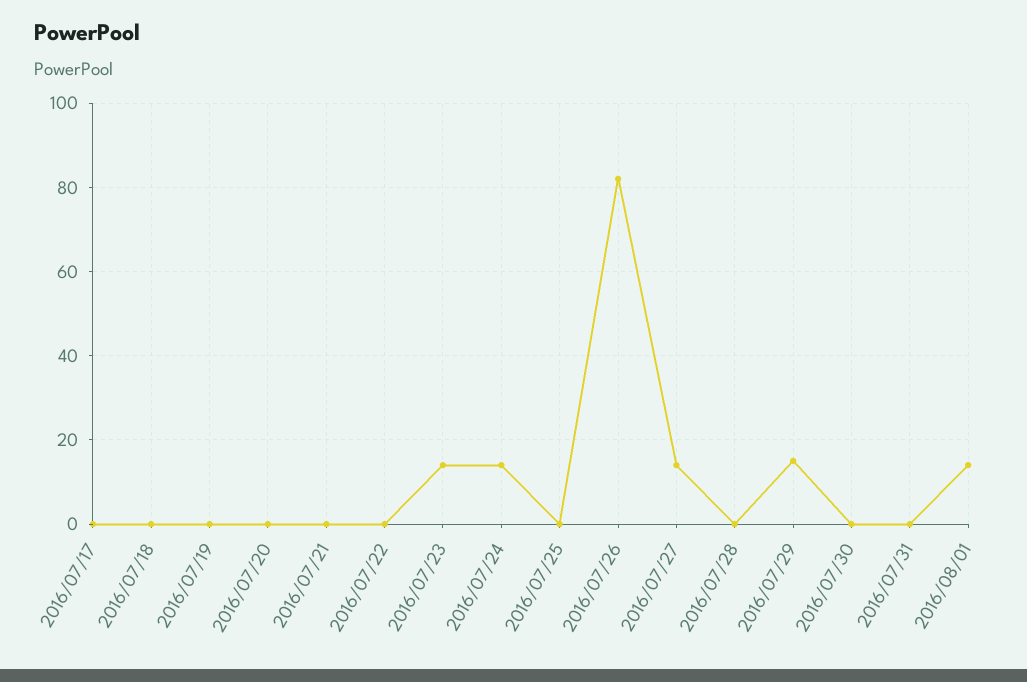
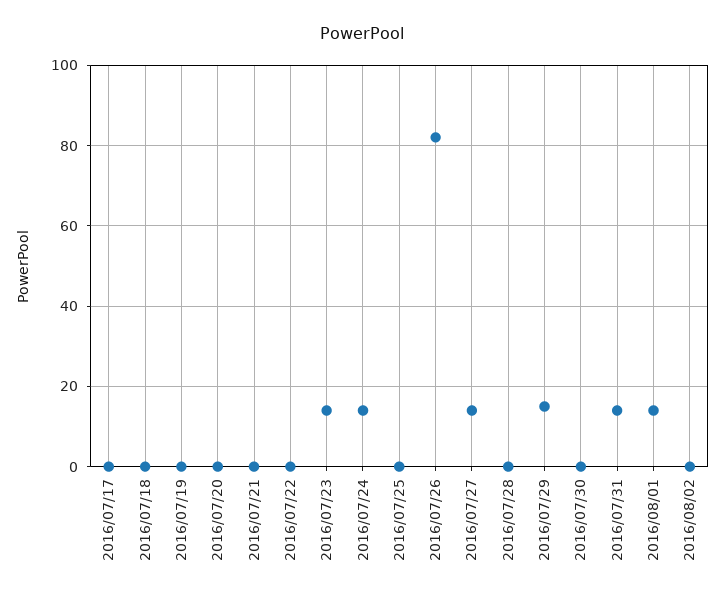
2016/07/31: 0 -> 15
2016/08/02: none -> 0

